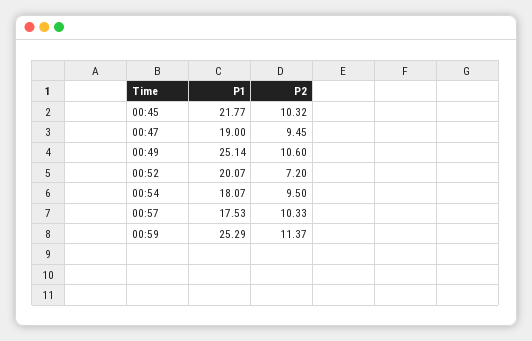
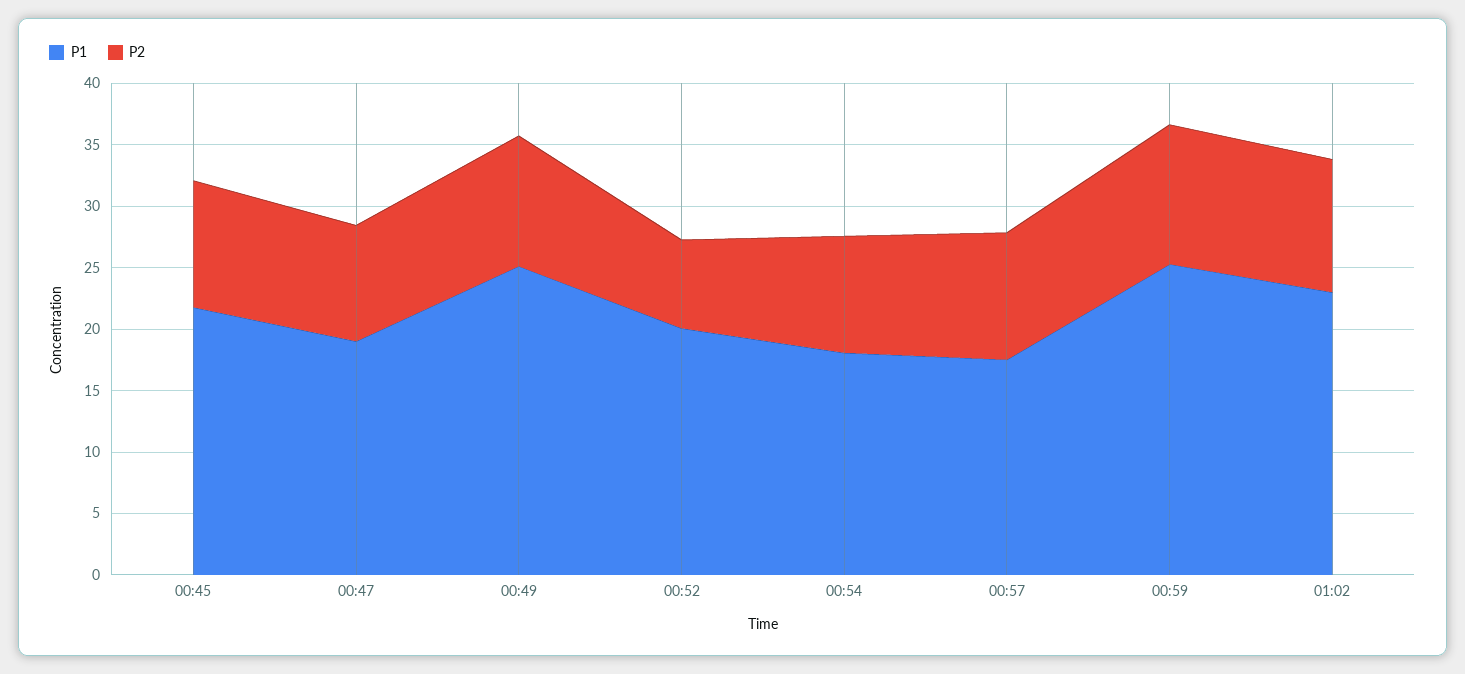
P1, 01:02: none -> 23
P2, 01:02: none -> 11

